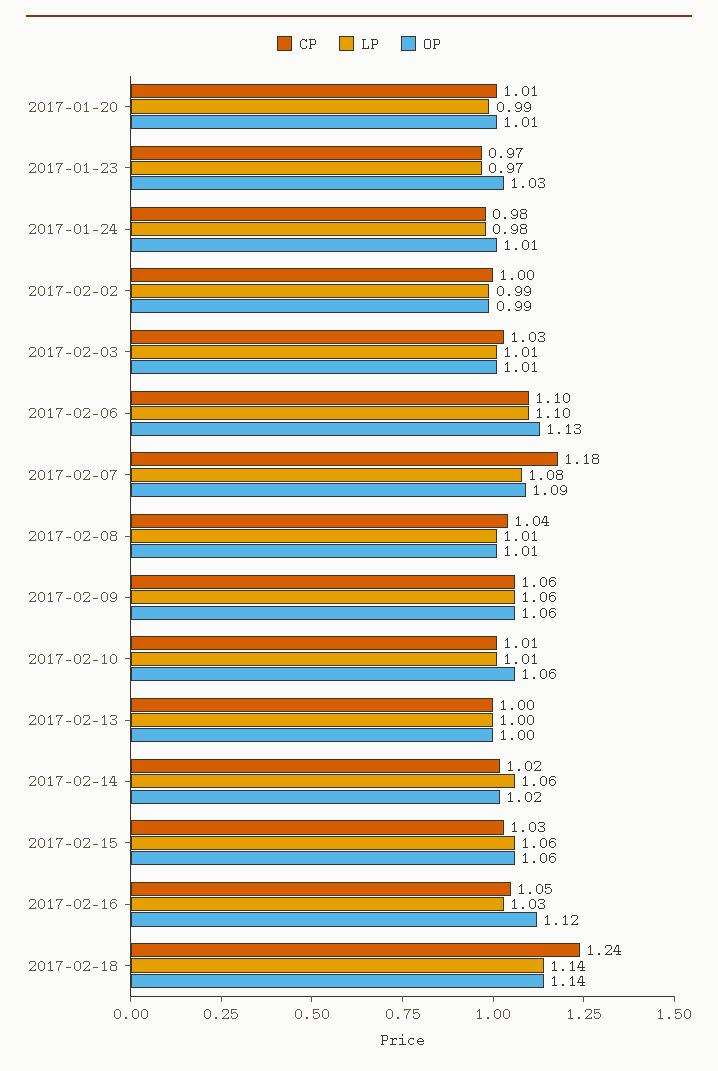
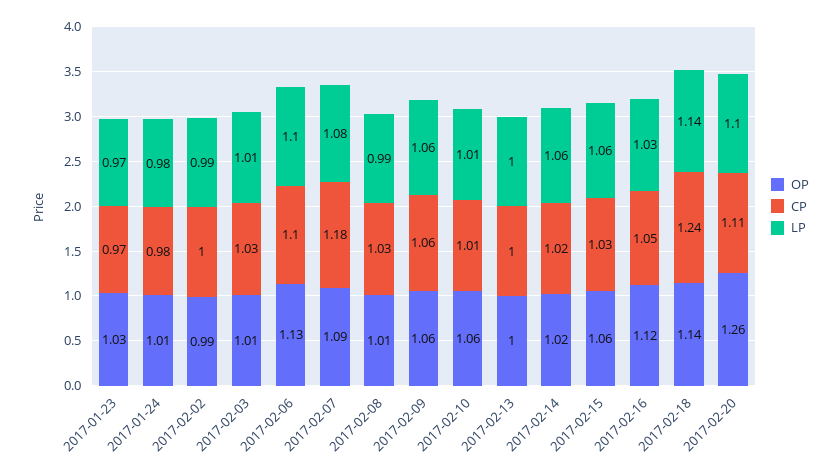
CP, 2017-01-20: 1.01 -> none
LP, 2017-01-20: 0.99 -> none
OP, 2017-01-20: 1.01 -> none
CP, 2017-02-08: 1.04 -> 1.03
LP, 2017-02-08: 1.01 -> 0.99
OP, 2017-02-20: none -> 1.26
CP, 2017-02-20: none -> 1.11
LP, 2017-02-20: none -> 1.1

